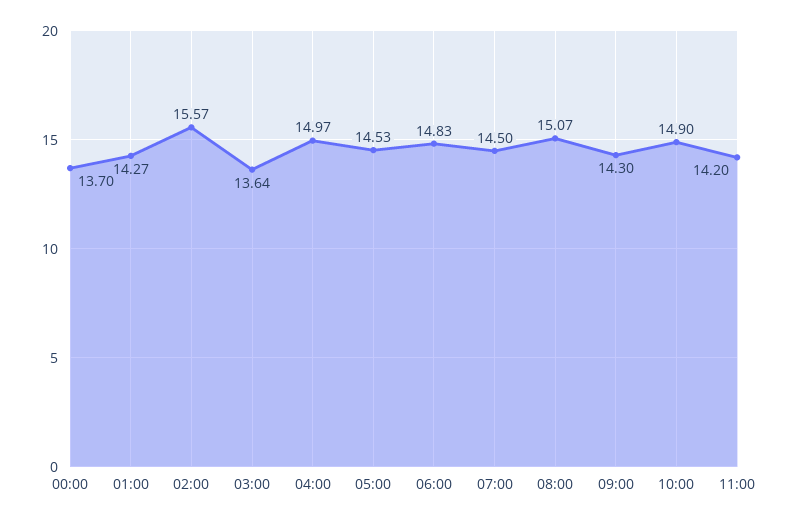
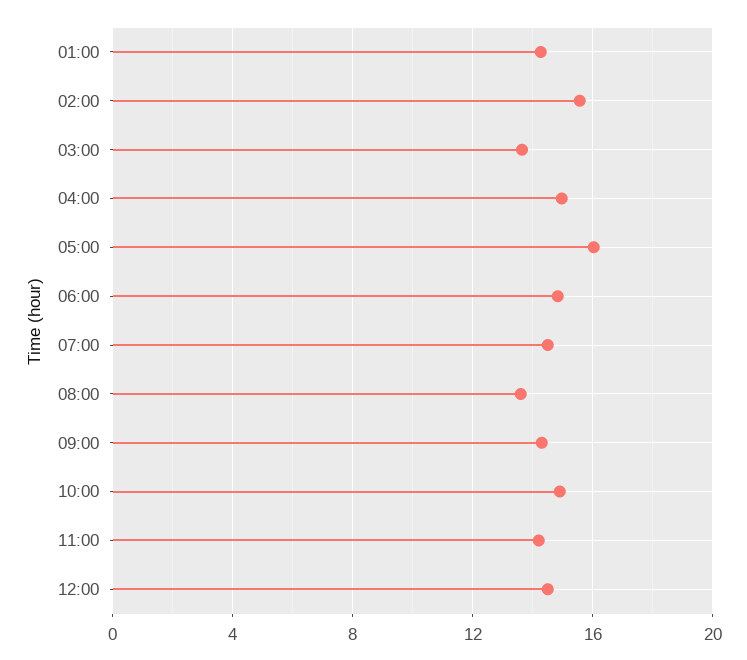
00:00: 13.7 -> none
05:00: 14.53 -> 16
08:00: 15.07 -> 13.5
12:00: none -> 14.5

